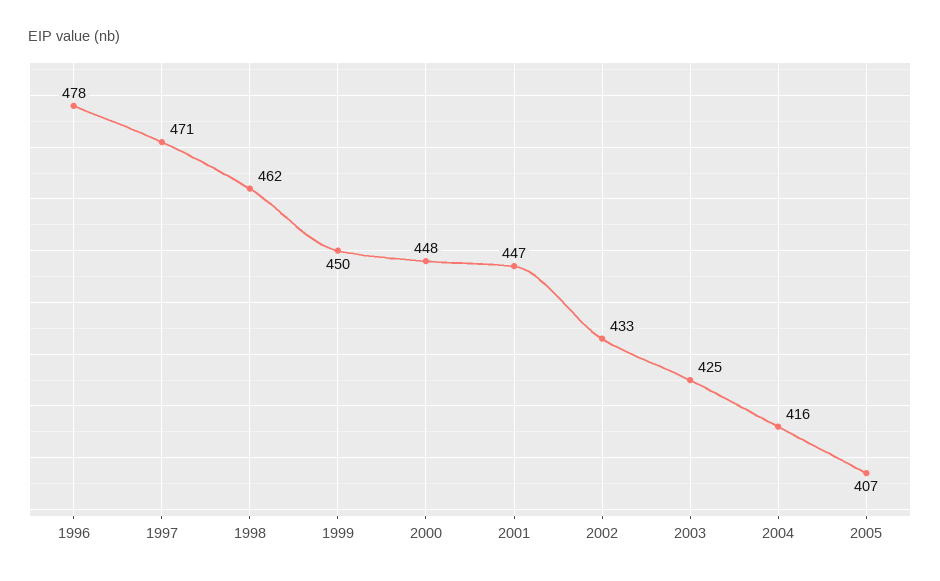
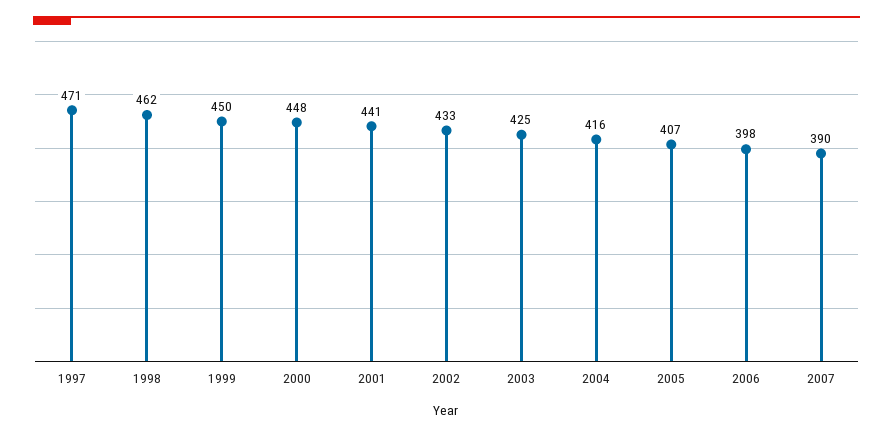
1996: 478 -> none
2001: 447 -> 441
2006: none -> 398
2007: none -> 390

